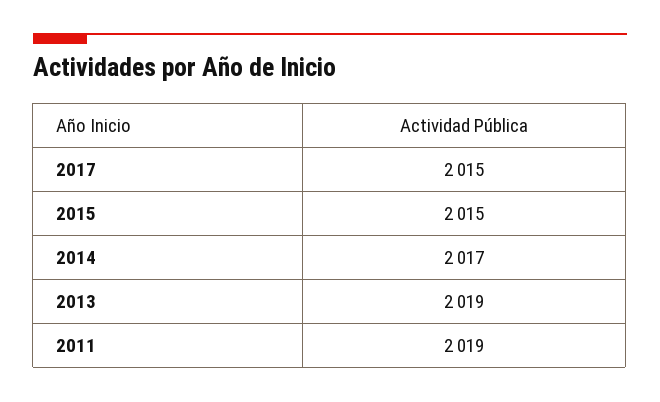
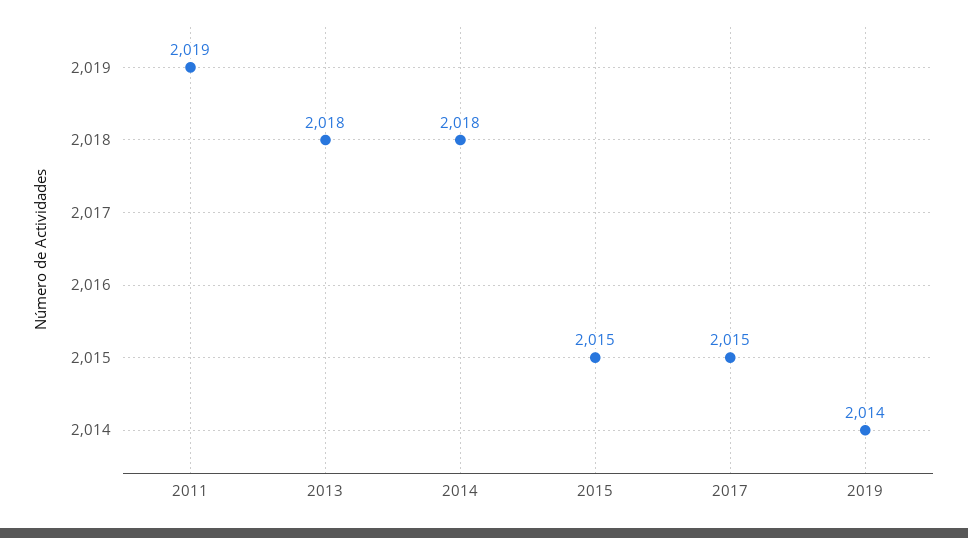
2014: 2017 -> 2018
2013: 2019 -> 2018
2019: none -> 2014

